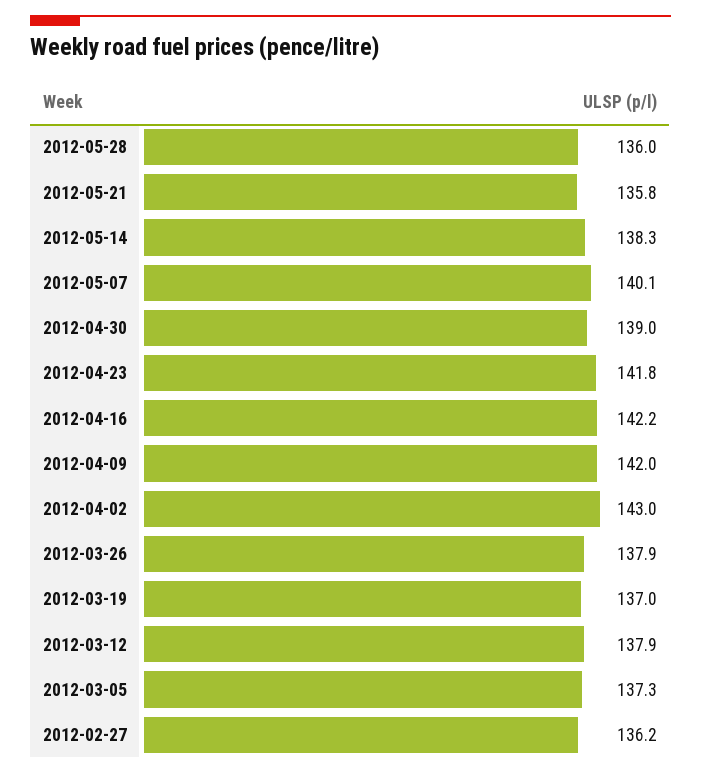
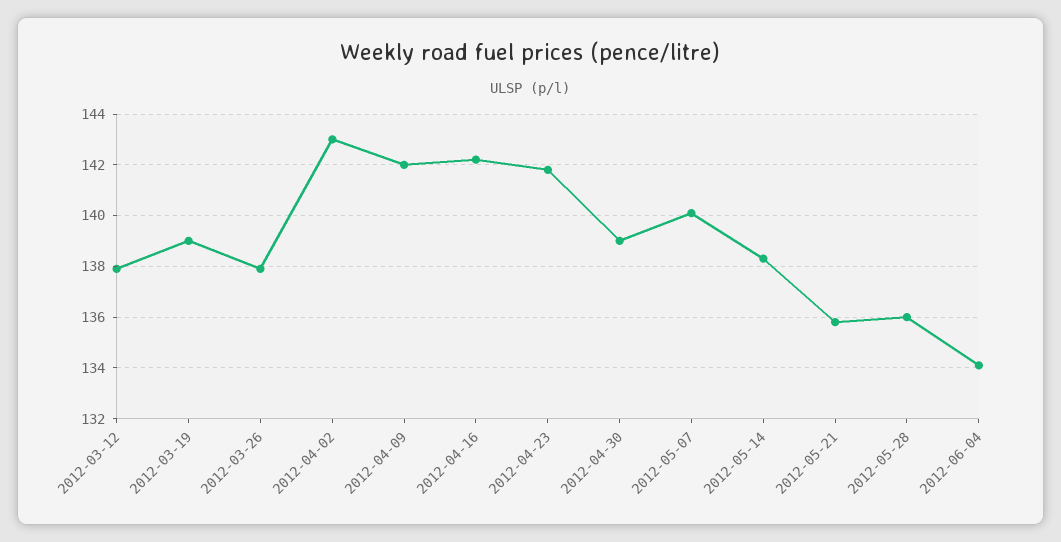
2012-03-19: 137 -> 139
2012-03-05: 137.3 -> none
2012-02-27: 136.2 -> none
2012-06-04: none -> 134

